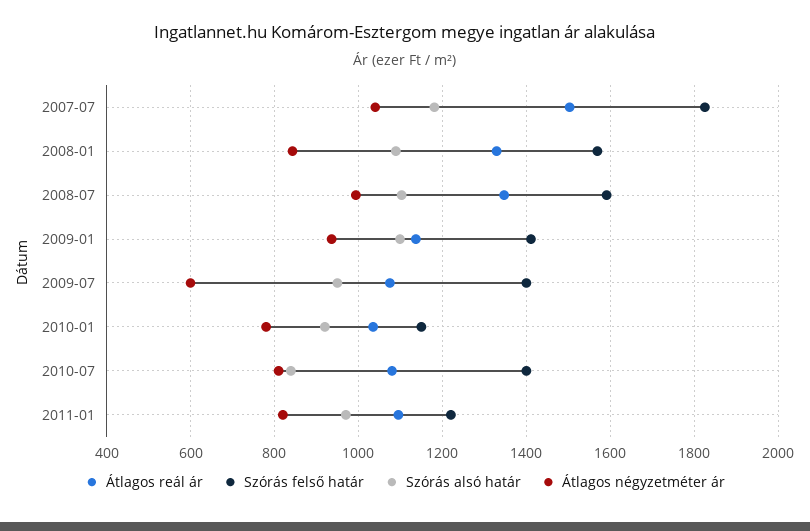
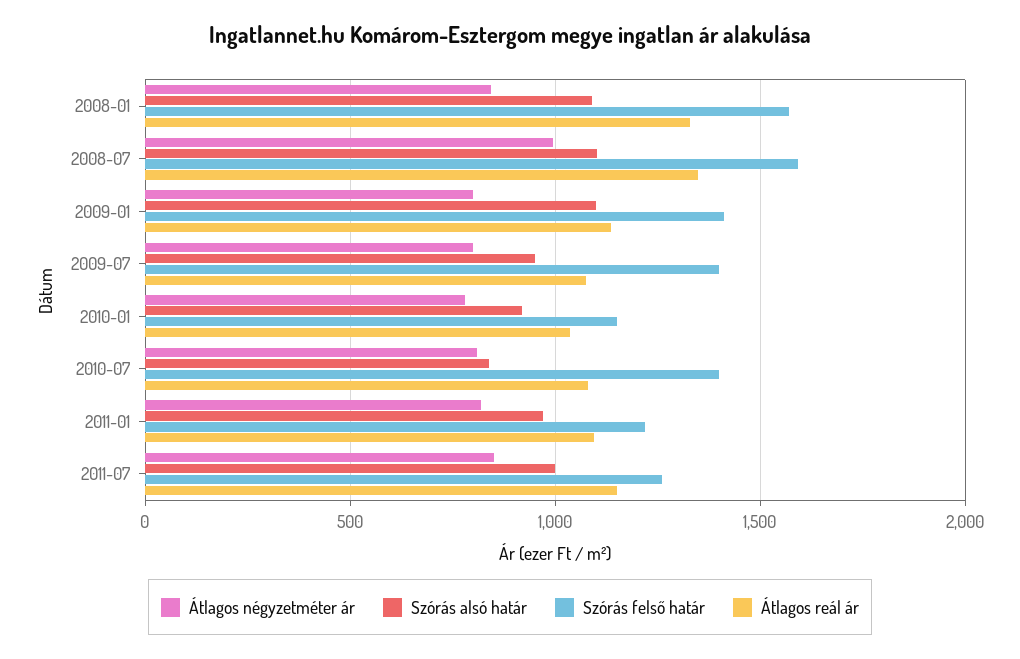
Átlagos reál ár, 2007-07: 1500 -> none
Szórás felső határ, 2007-07: 1820 -> none
Szórás alsó határ, 2007-07: 1180 -> none
Átlagos négyzetméter ár, 2007-07: 1040 -> none
Átlagos négyzetméter ár, 2009-01: 940 -> 800
Átlagos négyzetméter ár, 2009-07: 600 -> 800
Átlagos négyzetméter ár, 2011-07: none -> 850
Szórás alsó határ, 2011-07: none -> 1000
Szórás felső határ, 2011-07: none -> 1250
Átlagos reál ár, 2011-07: none -> 1150

